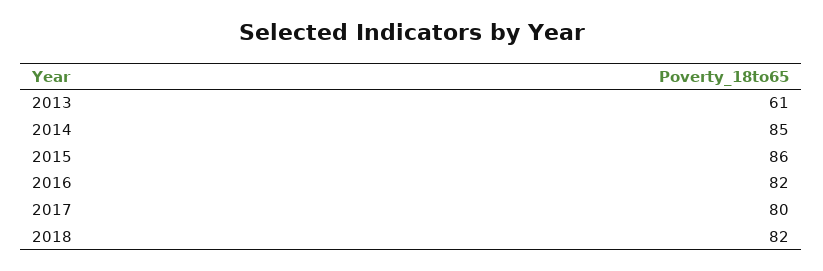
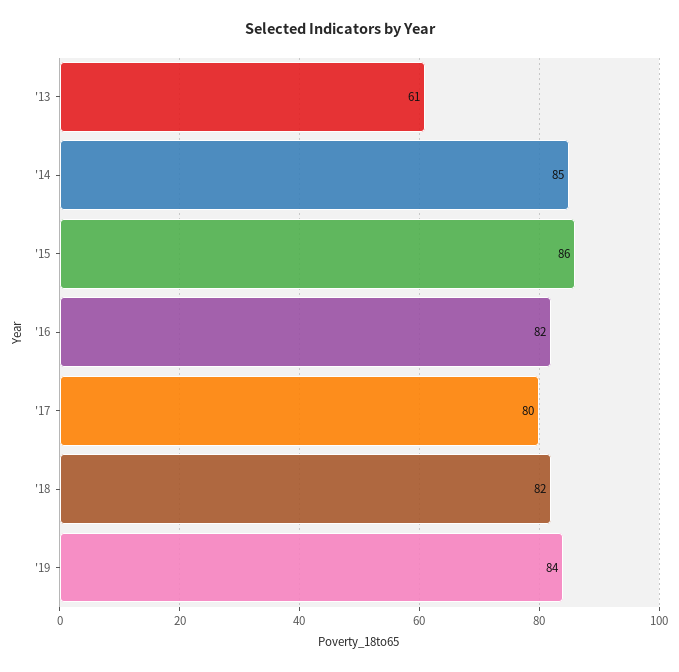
'19: none -> 84

